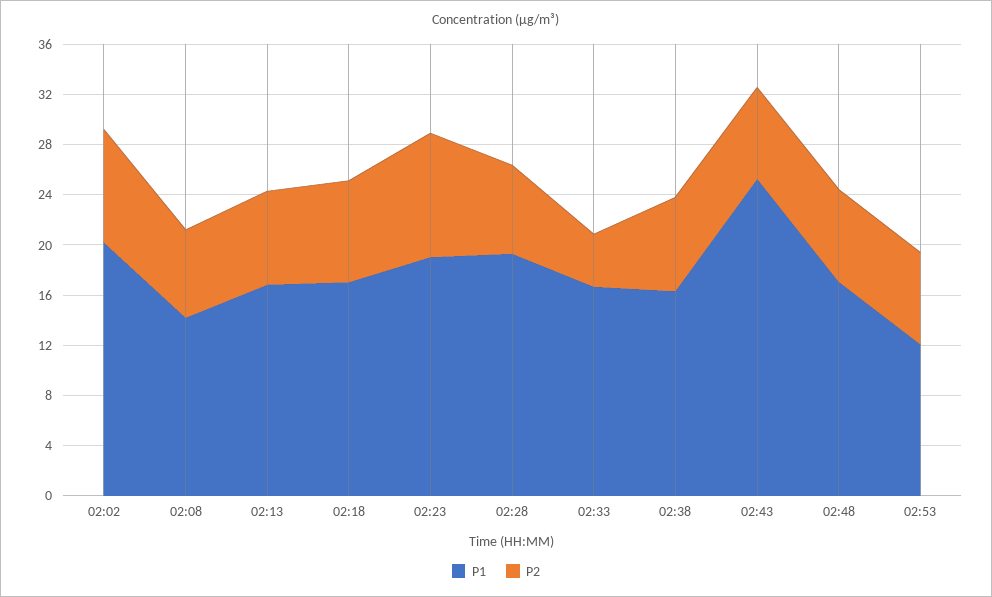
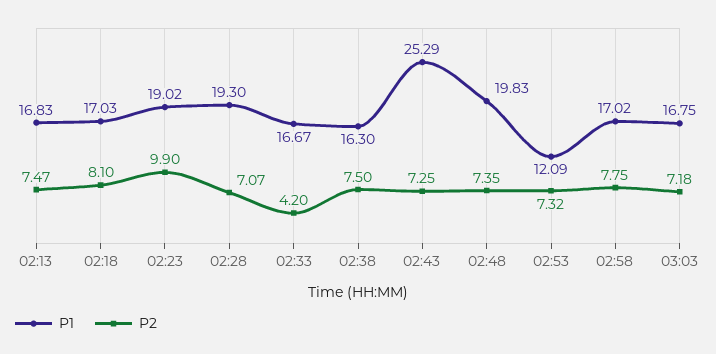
P1, 02:02: 20 -> none
P2, 02:02: 9 -> none
P1, 02:08: 14 -> none
P2, 02:08: 7 -> none
P1, 02:48: 17 -> 19.83
P1, 02:58: none -> 17.02
P2, 02:58: none -> 7.75
P1, 03:03: none -> 16.75
P2, 03:03: none -> 7.18

